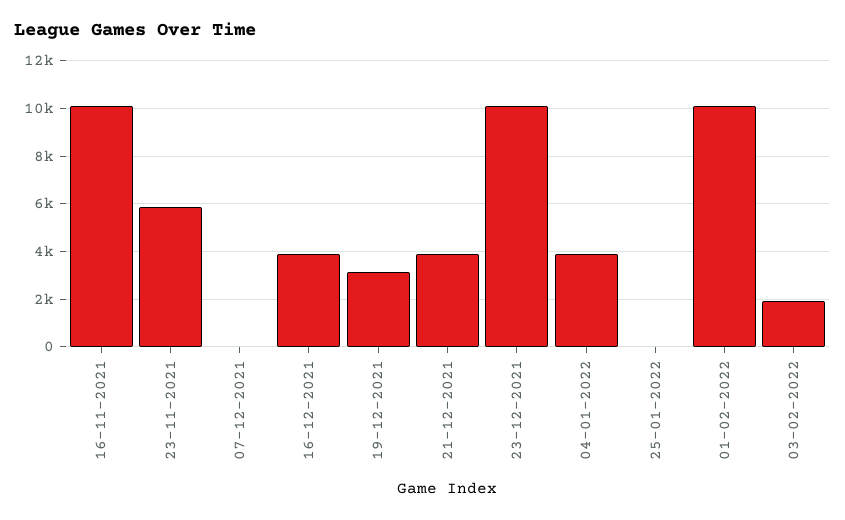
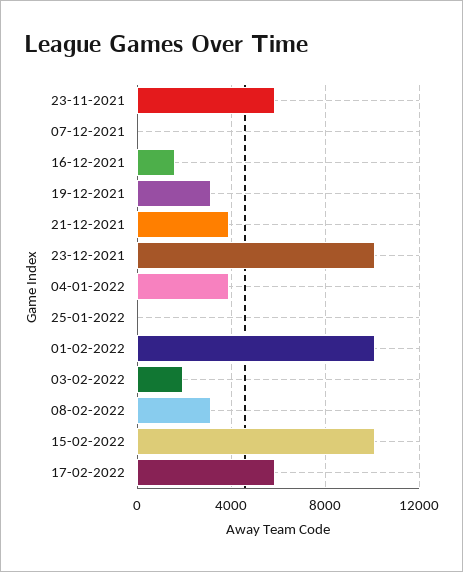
16-11-2021: 10000 -> none
16-12-2021: 4000 -> 1500
08-02-2022: none -> 3000
15-02-2022: none -> 10000
17-02-2022: none -> 6000

